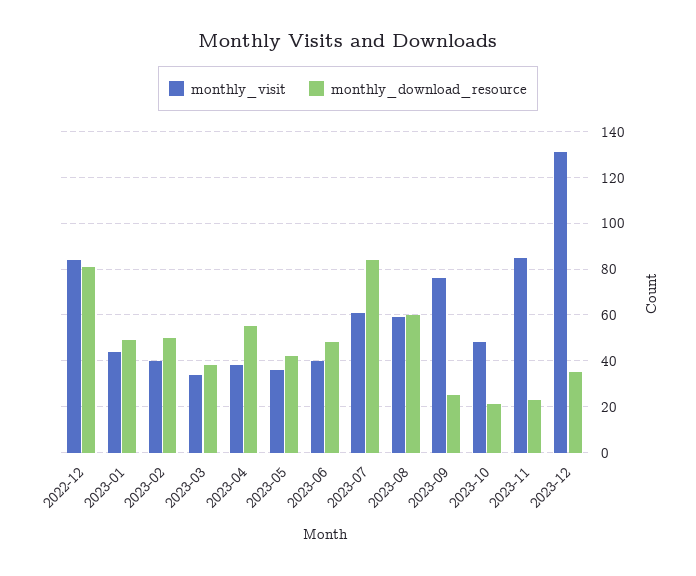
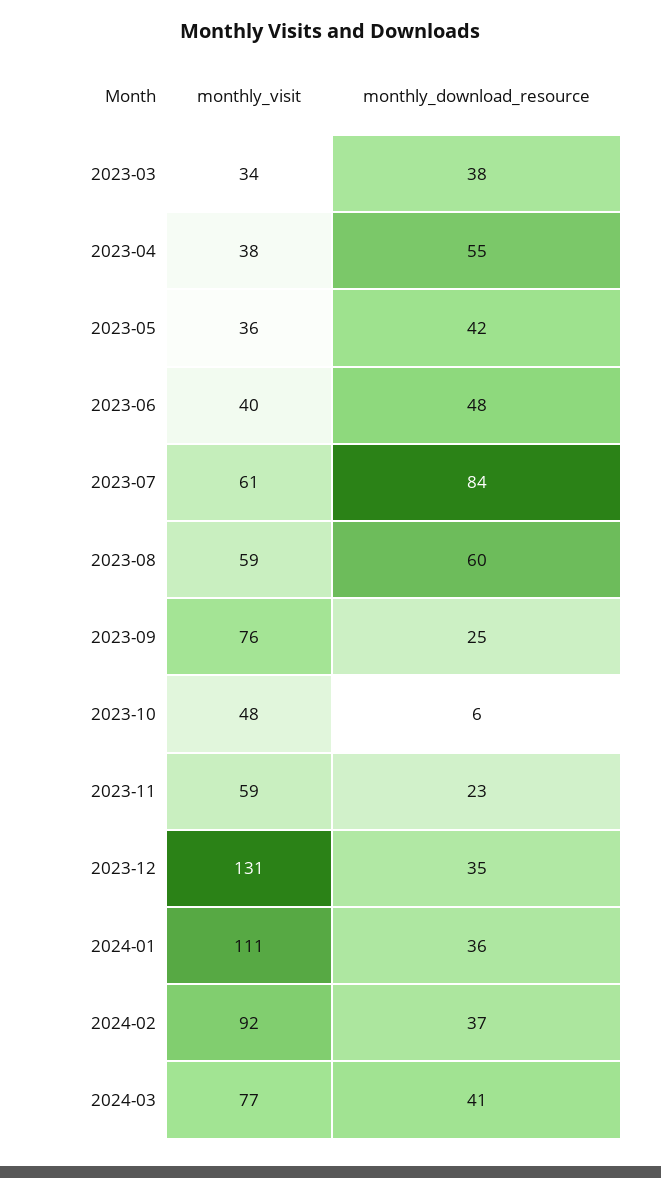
monthly_visit, 2022-12: 85 -> none
monthly_download_resource, 2022-12: 80 -> none
monthly_visit, 2023-01: 45 -> none
monthly_download_resource, 2023-01: 50 -> none
monthly_visit, 2023-02: 40 -> none
monthly_download_resource, 2023-02: 50 -> none
monthly_download_resource, 2023-10: 20 -> 6
monthly_visit, 2023-11: 85 -> 59
monthly_visit, 2024-01: none -> 111
monthly_download_resource, 2024-01: none -> 36
monthly_visit, 2024-02: none -> 92
monthly_download_resource, 2024-02: none -> 37
monthly_visit, 2024-03: none -> 77
monthly_download_resource, 2024-03: none -> 41

